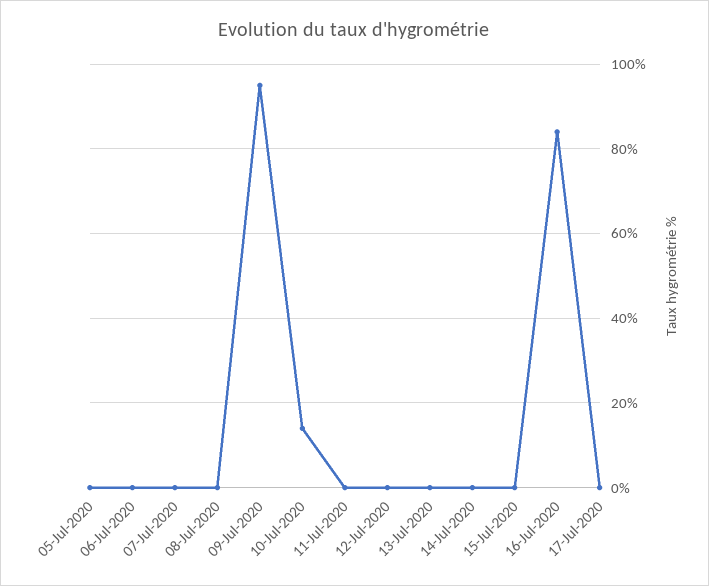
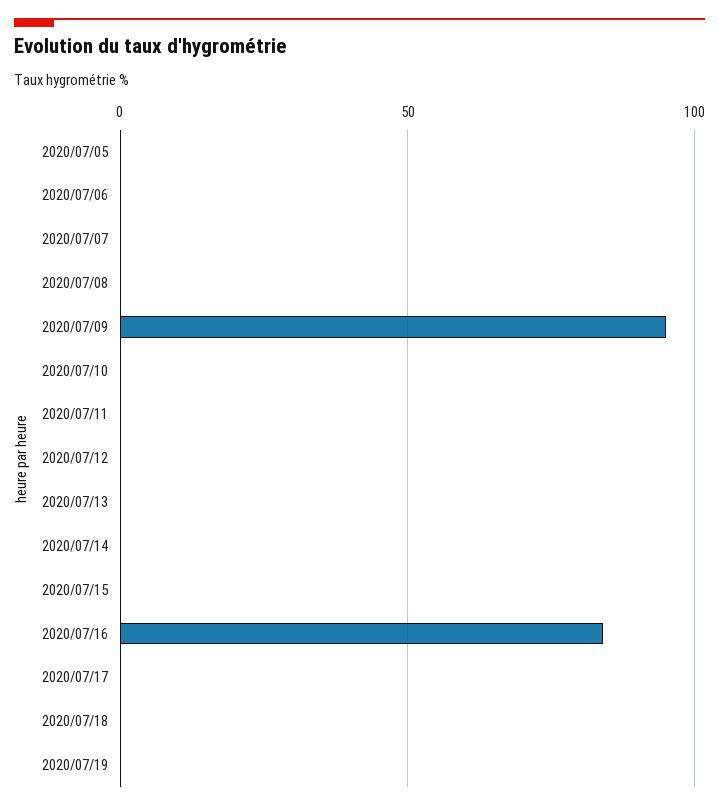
10-Jul-2020: 15 -> 0
2020/07/18: none -> 0
2020/07/19: none -> 0

